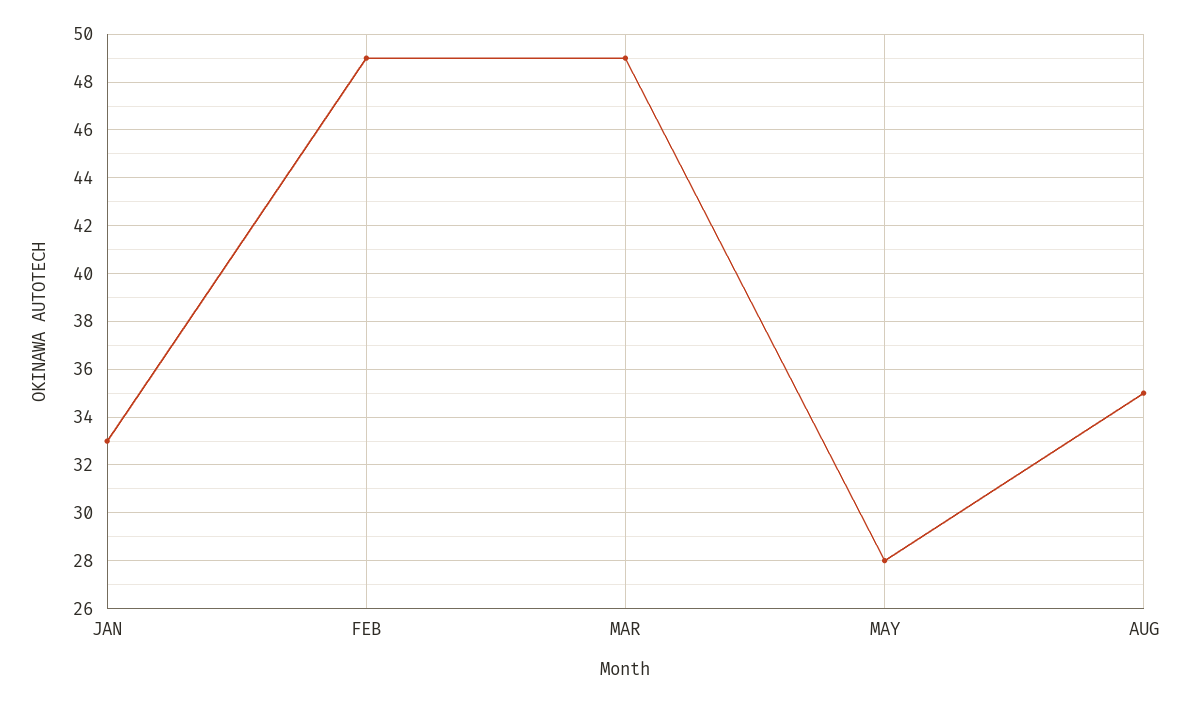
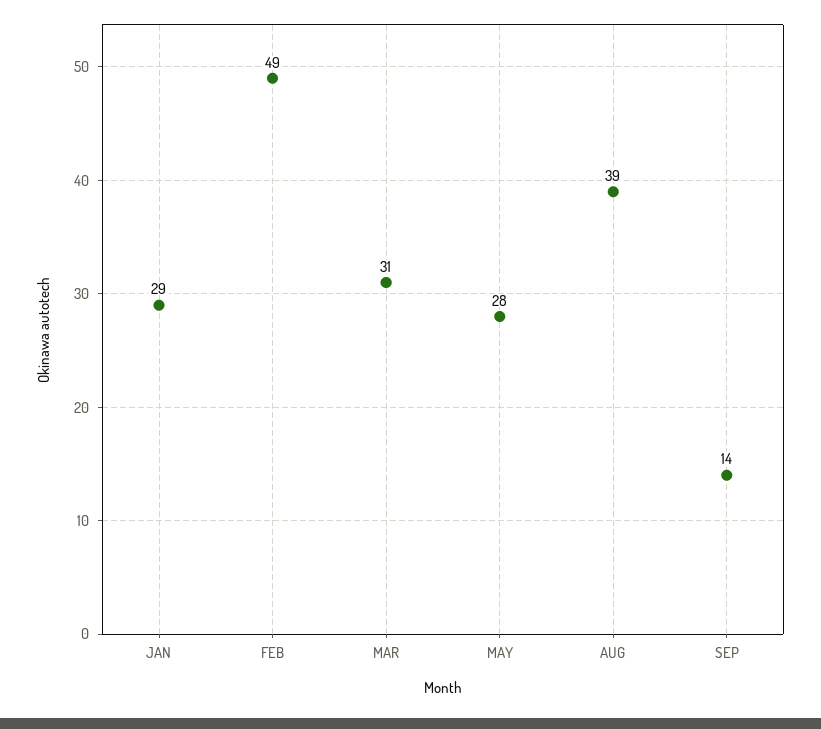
JAN: 33 -> 29
MAR: 49 -> 31
AUG: 35 -> 39
SEP: none -> 14

